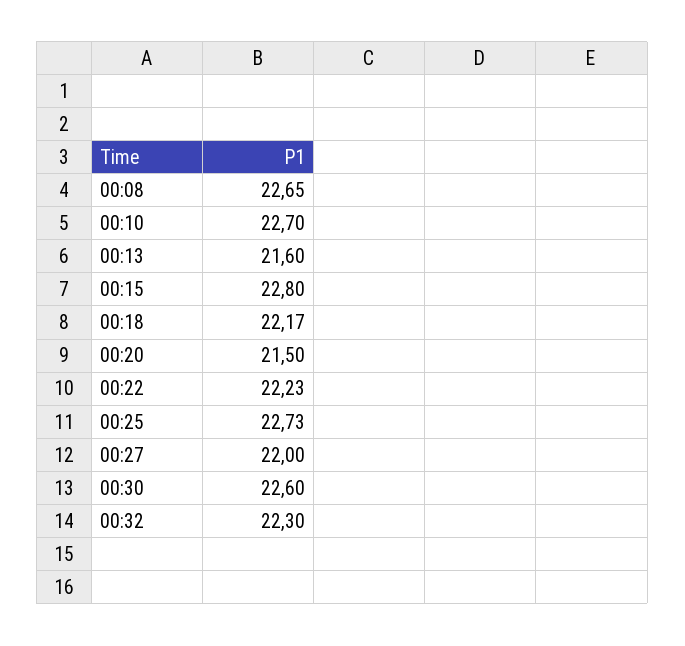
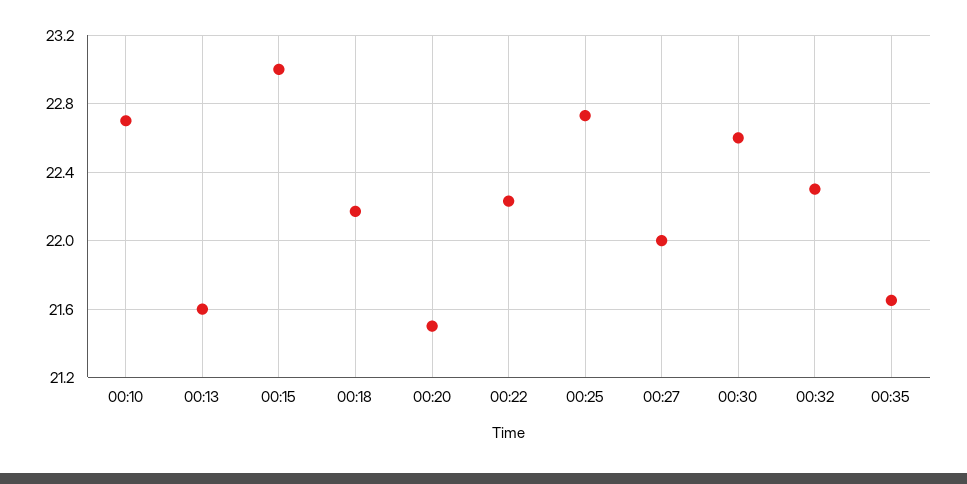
00:08: 22.65 -> none
00:15: 22.8 -> 23
00:35: none -> 21.65

